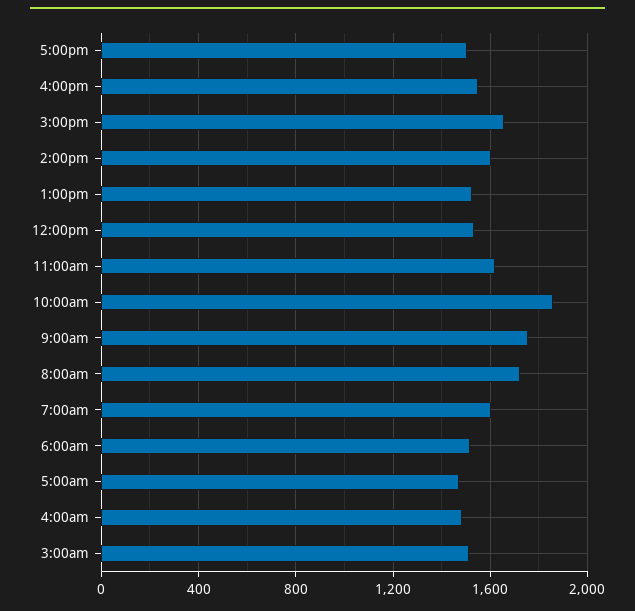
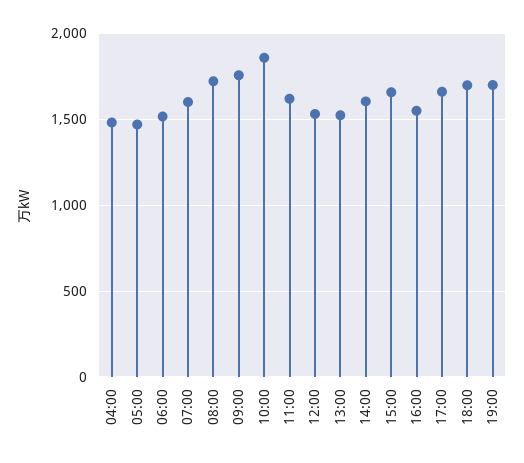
5:00pm: 1500 -> 1650
3:00am: 1500 -> none
18:00: none -> 1700
19:00: none -> 1700

